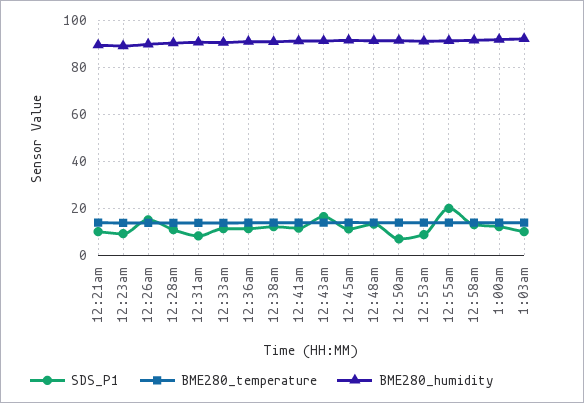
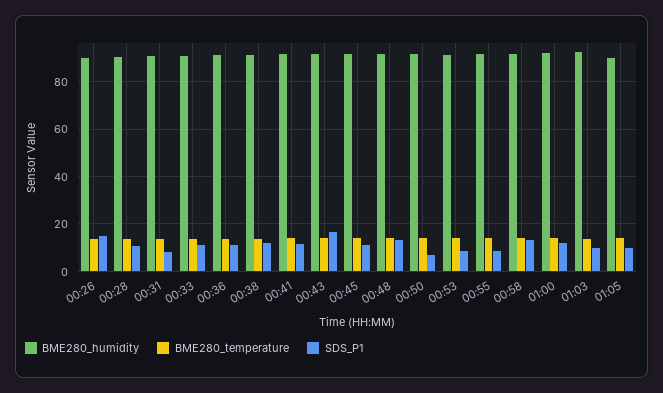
SDS_P1, 12:21am: 10 -> none
BME280_temperature, 12:21am: 15 -> none
BME280_humidity, 12:21am: 90 -> none
SDS_P1, 12:23am: 10 -> none
BME280_temperature, 12:23am: 15 -> none
BME280_humidity, 12:23am: 90 -> none
SDS_P1, 12:55am: 20 -> 10
BME280_humidity, 01:05: none -> 90
BME280_temperature, 01:05: none -> 15
SDS_P1, 01:05: none -> 10

